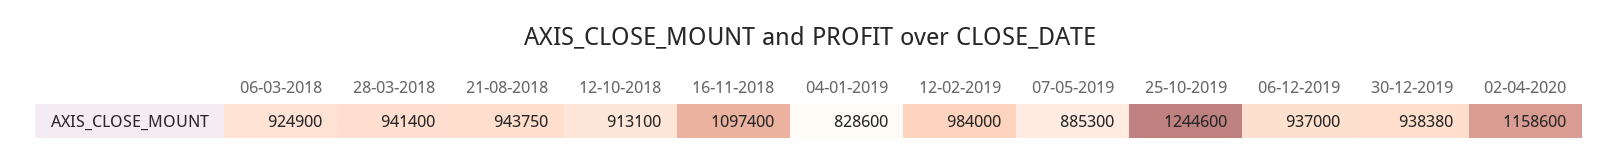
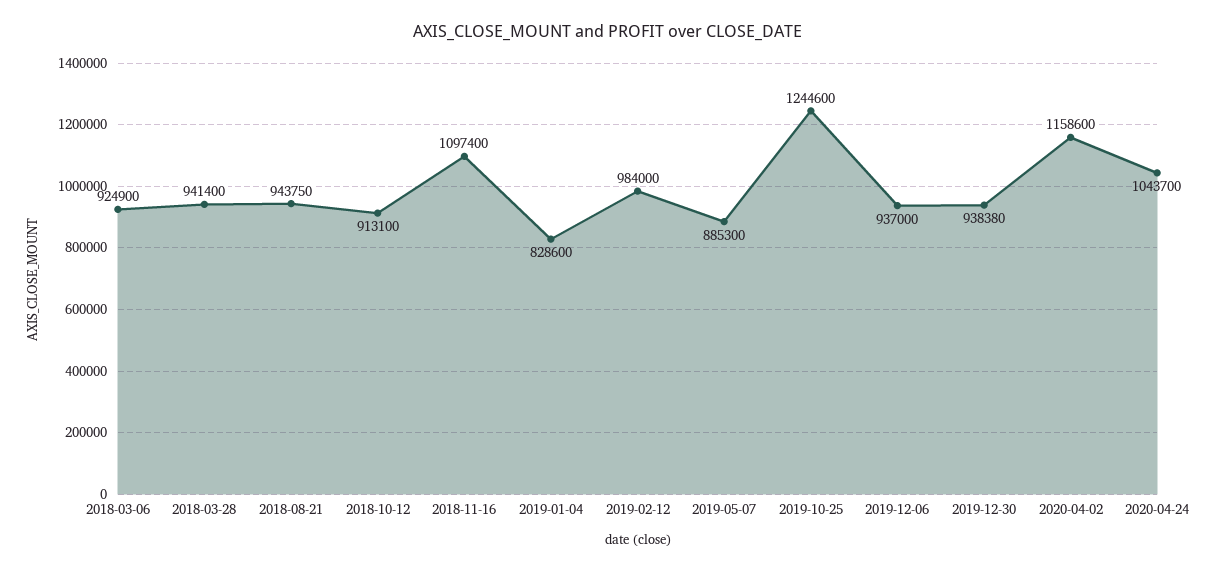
2020-04-24: none -> 1043700

